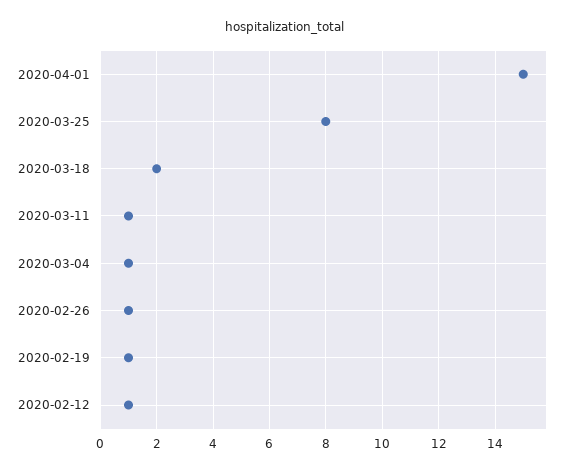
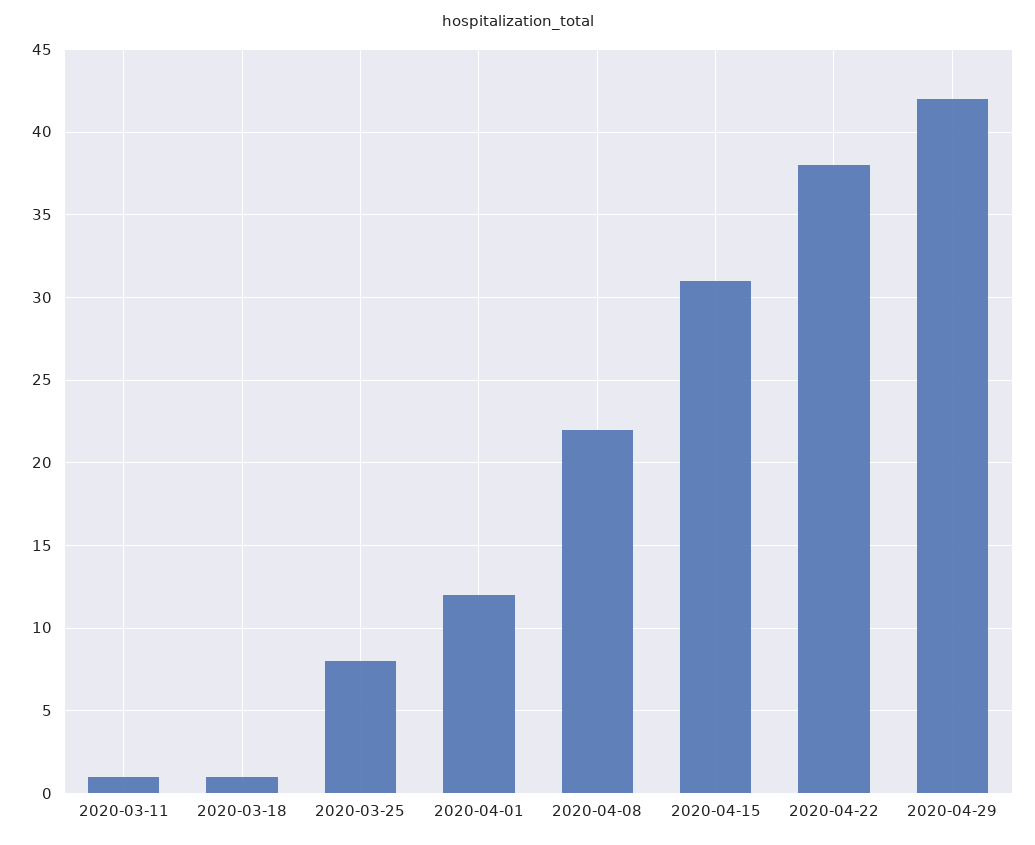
2020-04-01: 15 -> 12
2020-03-18: 2 -> 1
2020-03-04: 1 -> none
2020-02-26: 1 -> none
2020-02-19: 1 -> none
2020-02-12: 1 -> none
2020-04-08: none -> 22
2020-04-15: none -> 31
2020-04-22: none -> 38
2020-04-29: none -> 42

